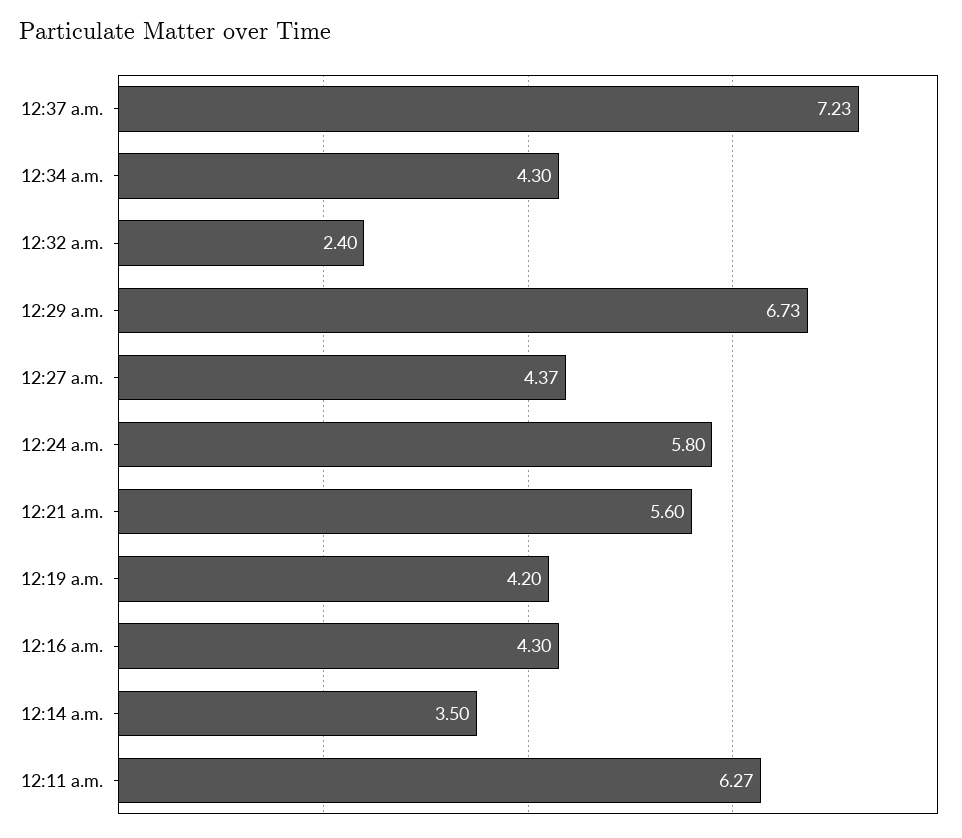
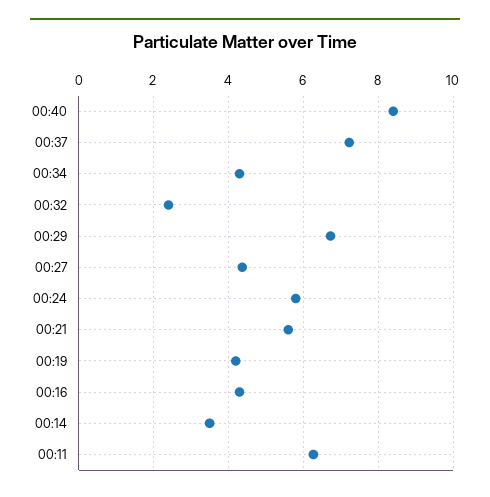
00:40: none -> 8.4

